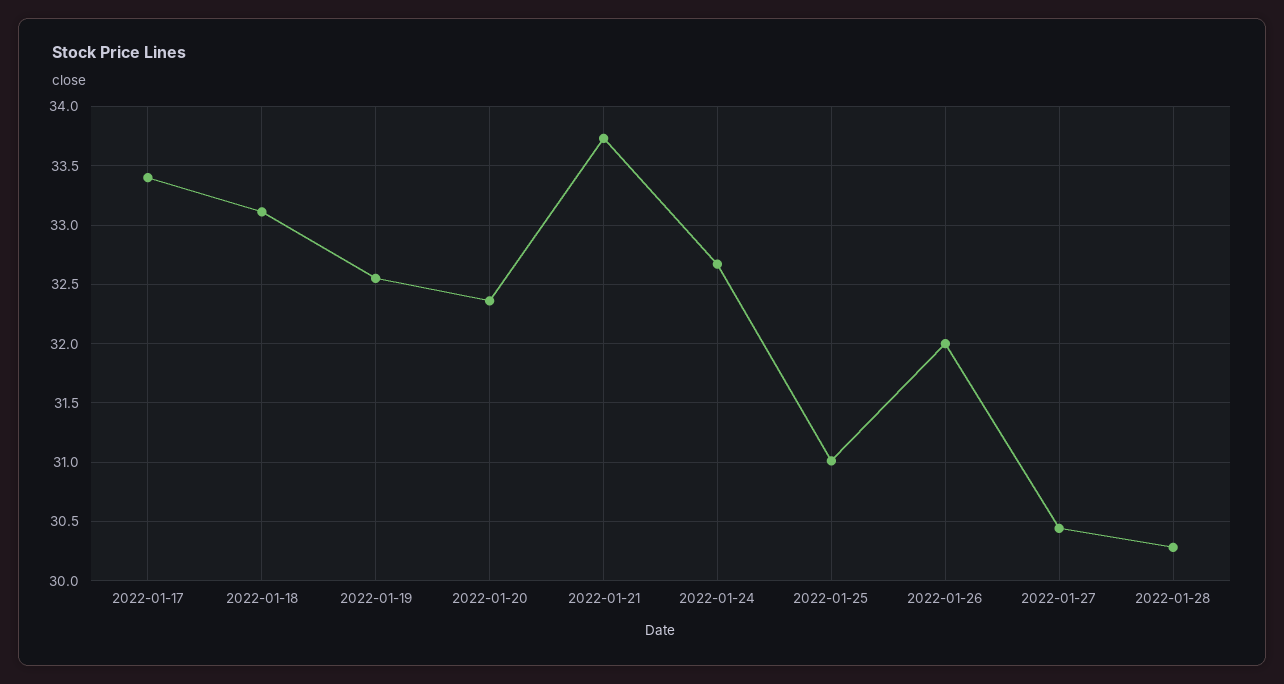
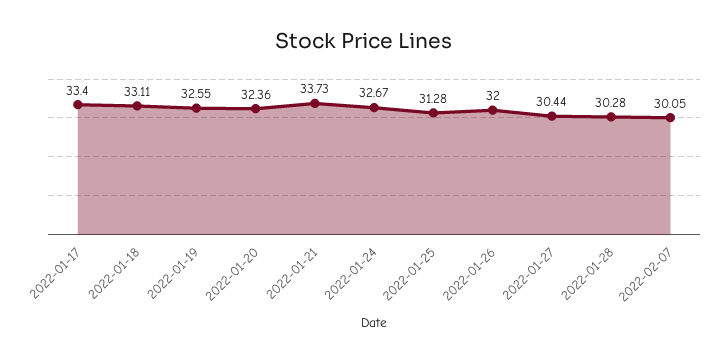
2022-01-25: 31 -> 31.28
2022-02-07: none -> 30.05

